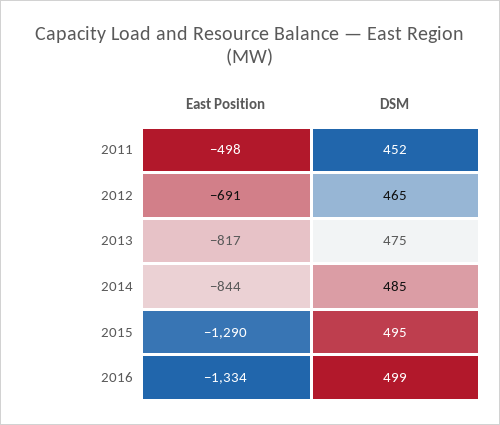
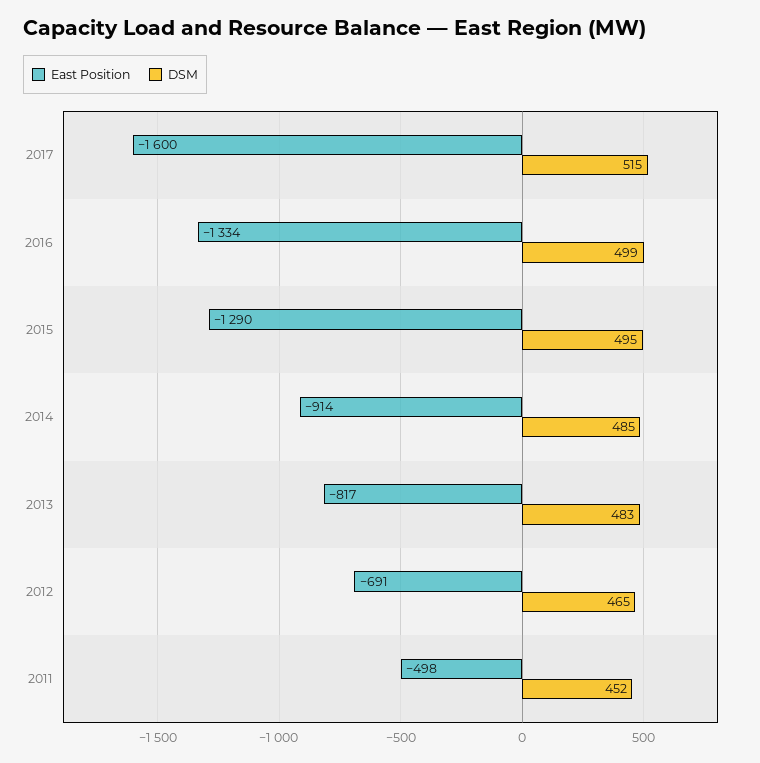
DSM, 2013: 475 -> 483
East Position, 2014: -844 -> -914
East Position, 2017: none -> -1600
DSM, 2017: none -> 515

